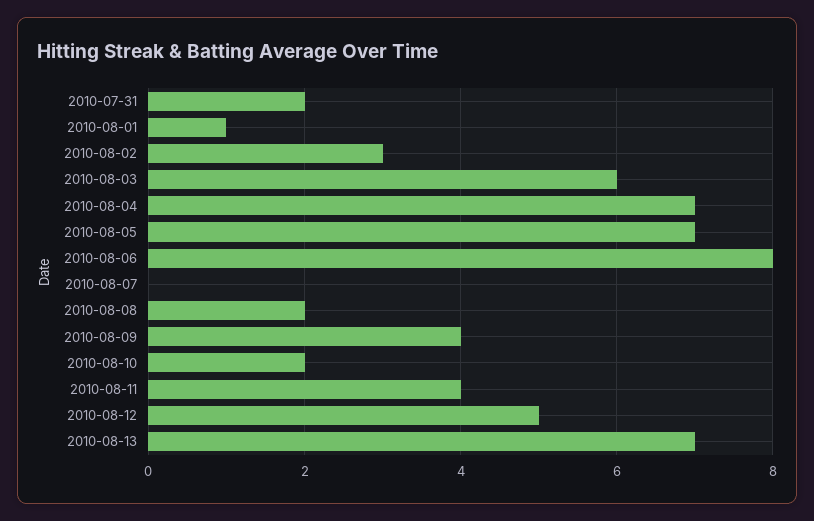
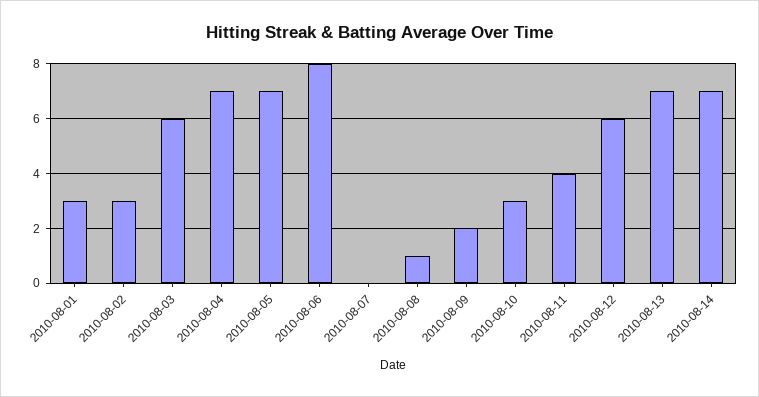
2010-07-31: 2 -> none
2010-08-01: 1 -> 3
2010-08-08: 2 -> 1
2010-08-09: 4 -> 2
2010-08-10: 2 -> 3
2010-08-12: 5 -> 6
2010-08-14: none -> 7

